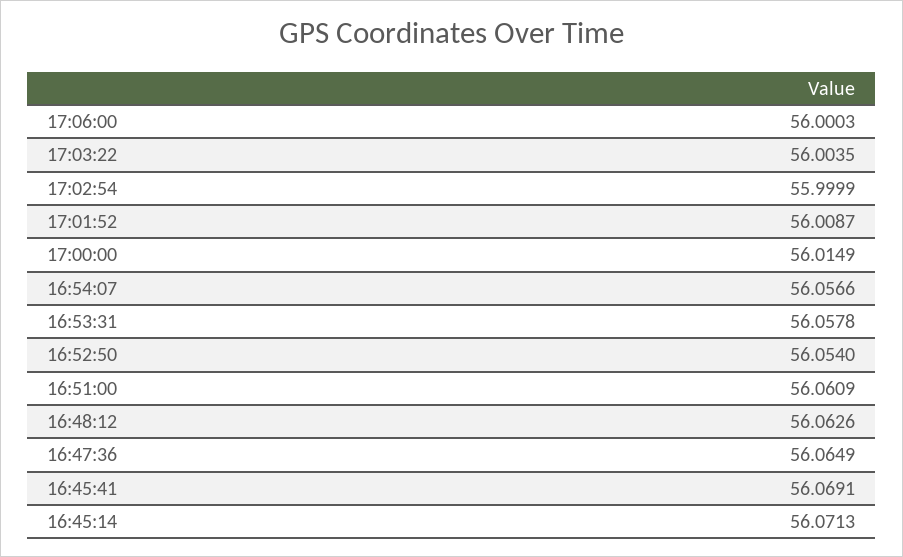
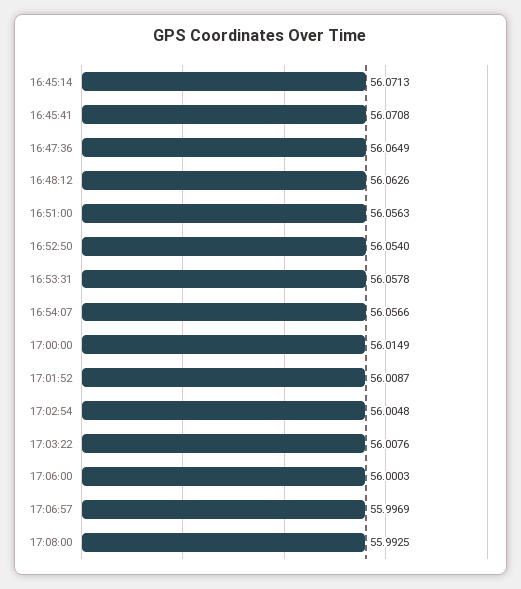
17:03:22: 56.0035 -> 56.0076
17:02:54: 55.9999 -> 56.0048
16:51:00: 56.0609 -> 56.0563
16:45:41: 56.0691 -> 56.0708
17:06:57: none -> 55.9969
17:08:00: none -> 55.9925

